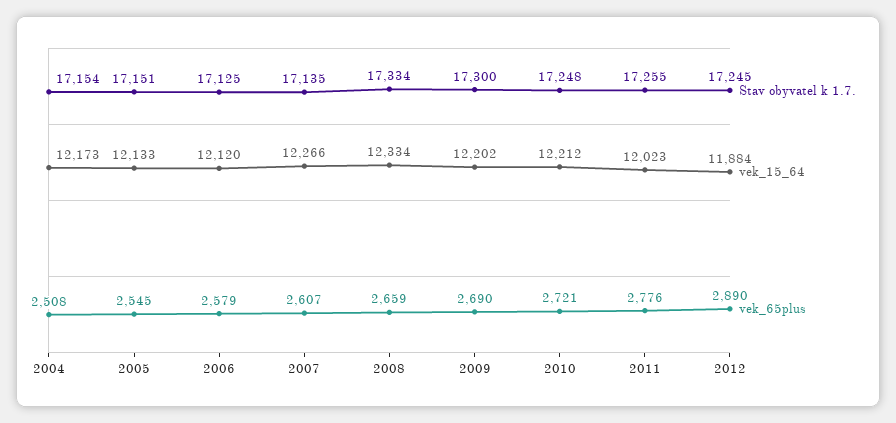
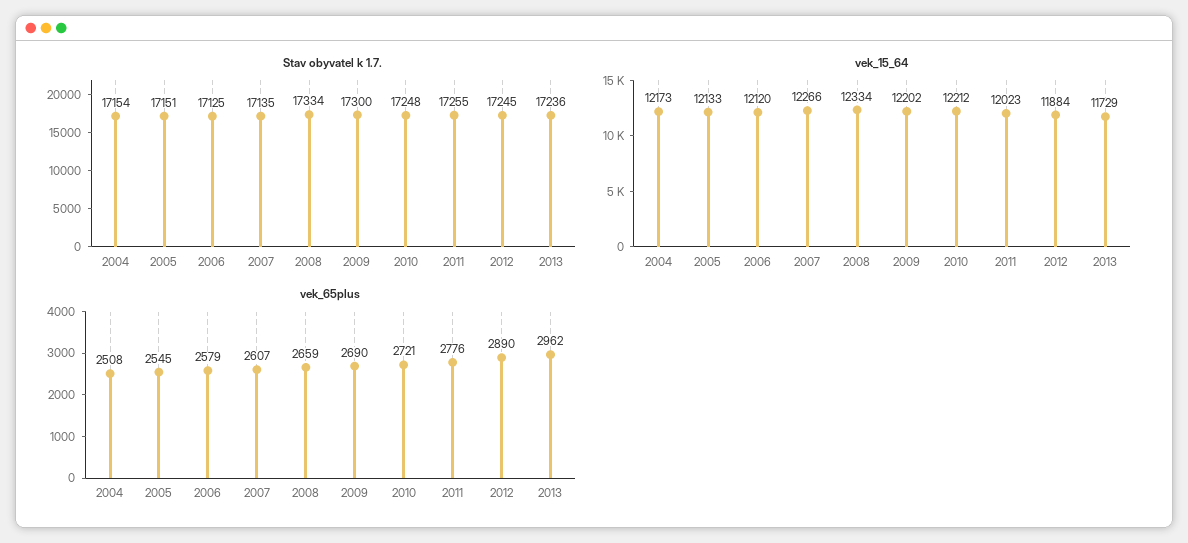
Stav obyvatel k 1.7., 2013: none -> 17236
vek_15_64, 2013: none -> 11729
vek_65plus, 2013: none -> 2962

